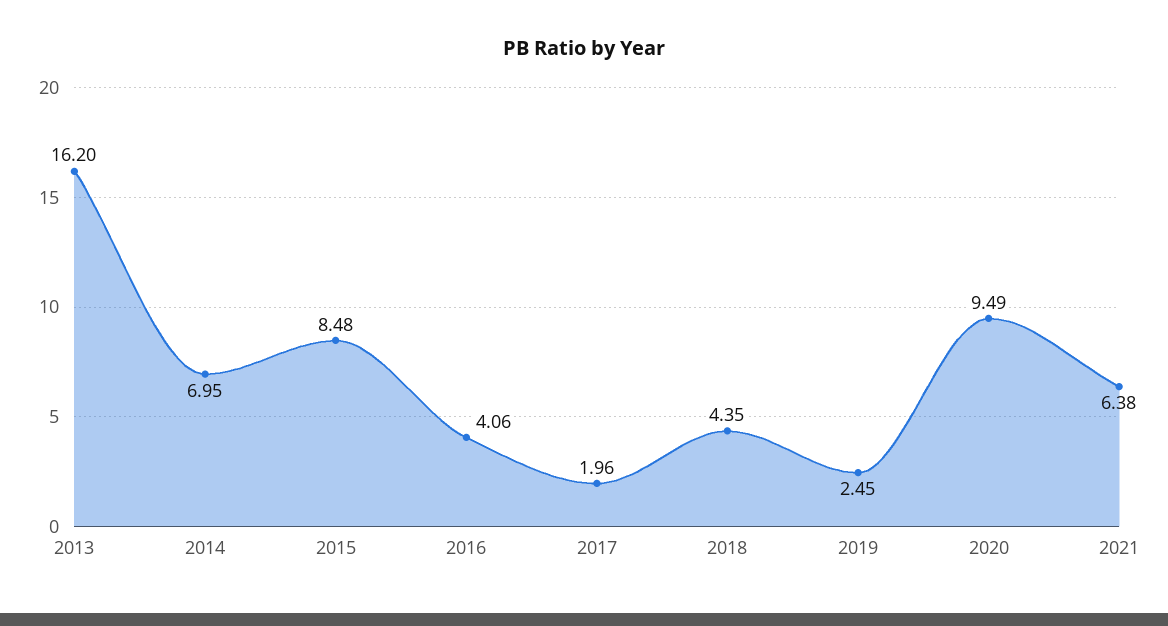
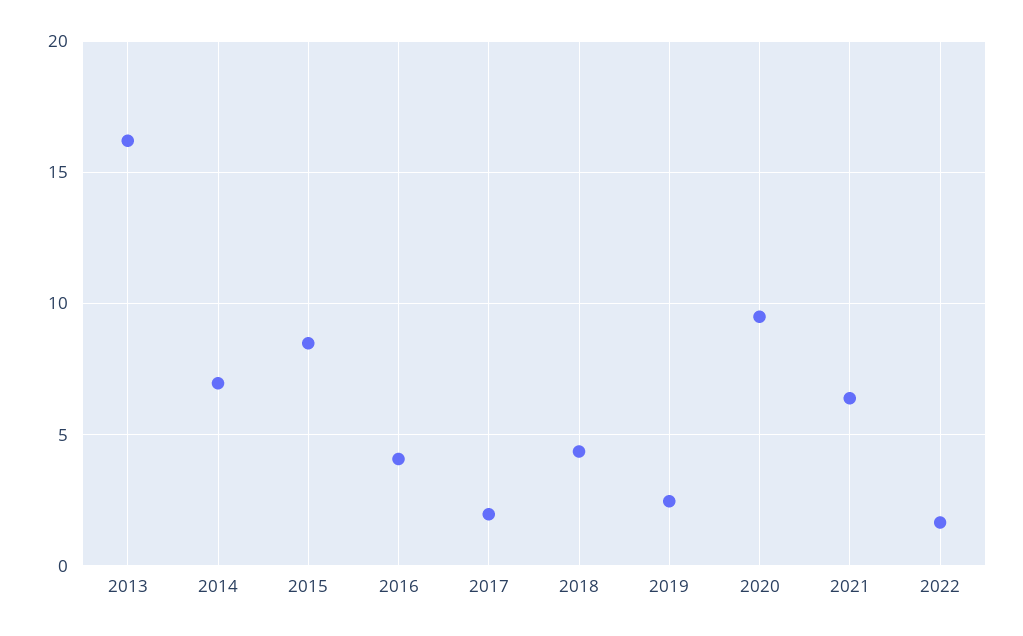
2022: none -> 1.5

